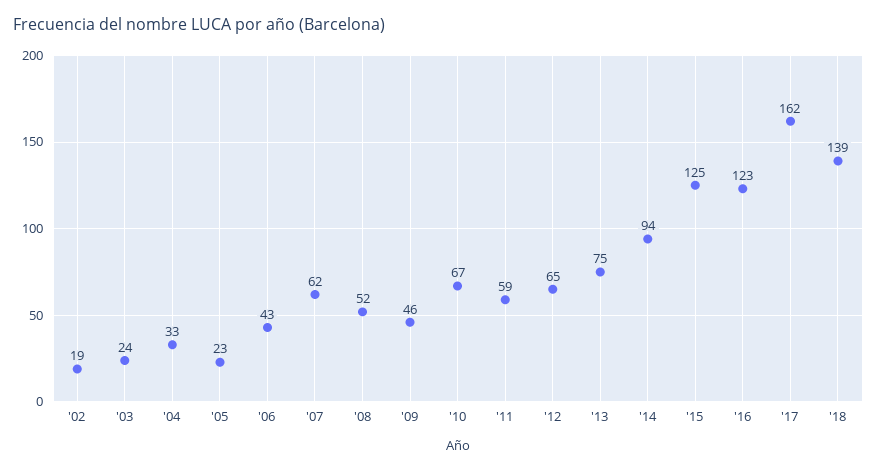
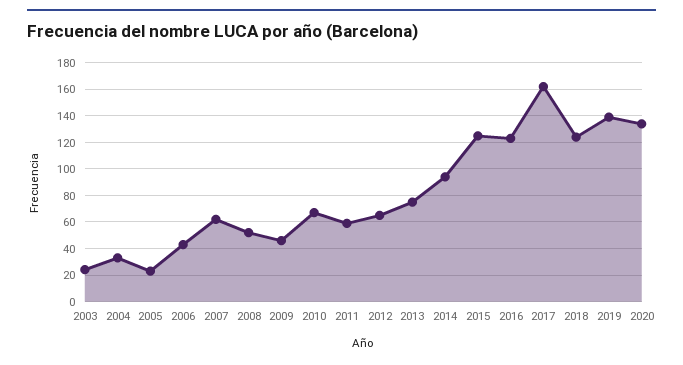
'02: 19 -> none
'18: 139 -> 125
2019: none -> 140
2020: none -> 135

